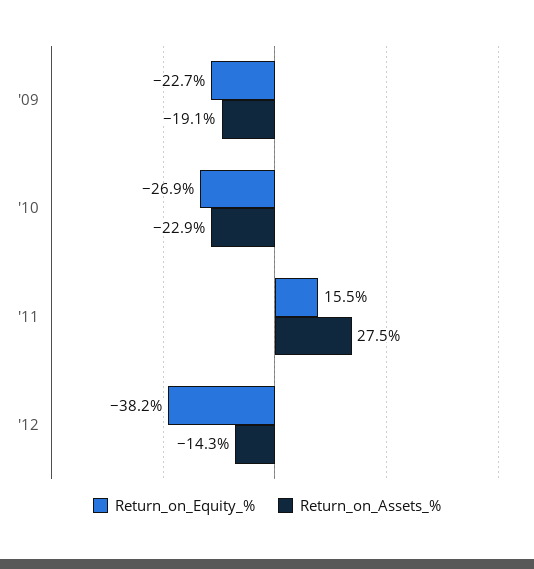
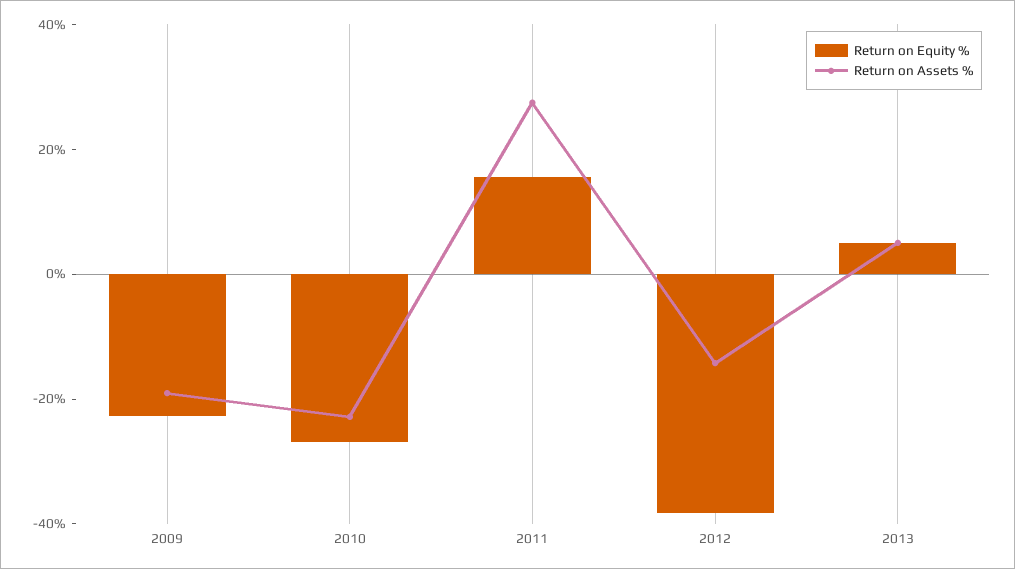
Return_on_Equity_%, 2013: none -> 5
Return_on_Assets_%, 2013: none -> 5

